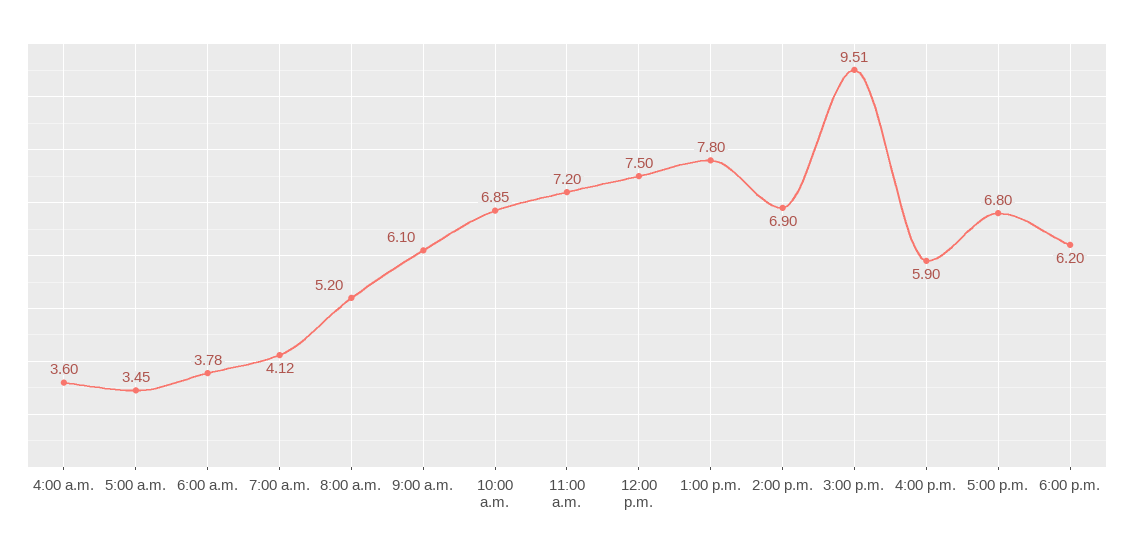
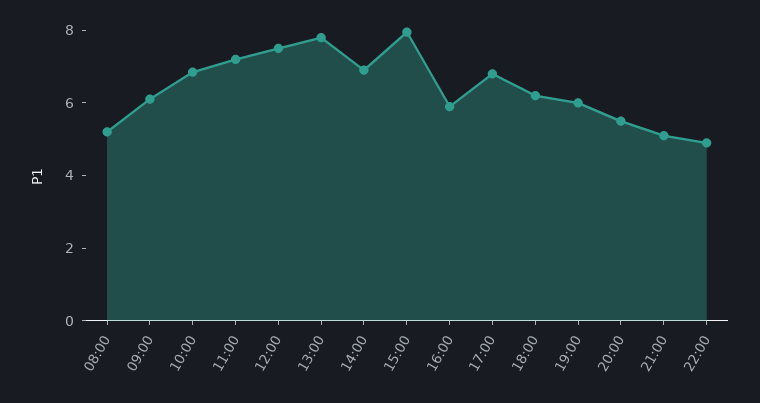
4:00 a.m.: 3.6 -> none
5:00 a.m.: 3.45 -> none
6:00 a.m.: 3.78 -> none
7:00 a.m.: 4.12 -> none
3:00 p.m.: 9.51 -> 8
19:00: none -> 6
20:00: none -> 5.5
21:00: none -> 5
22:00: none -> 5

